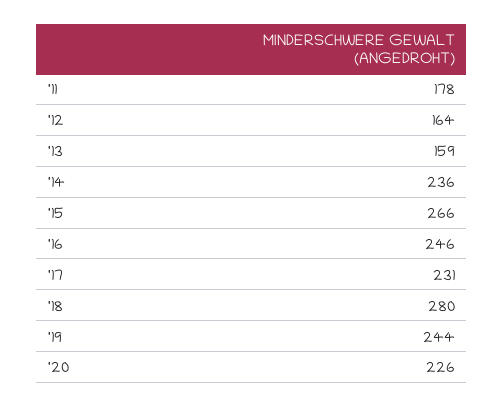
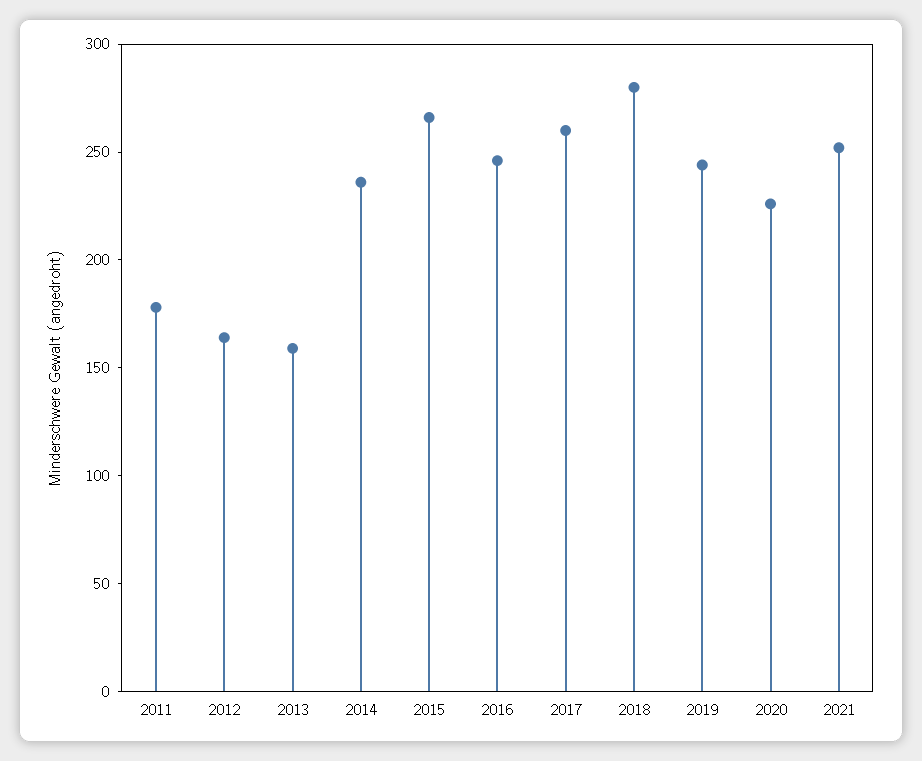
'17: 231 -> 260
2021: none -> 250

